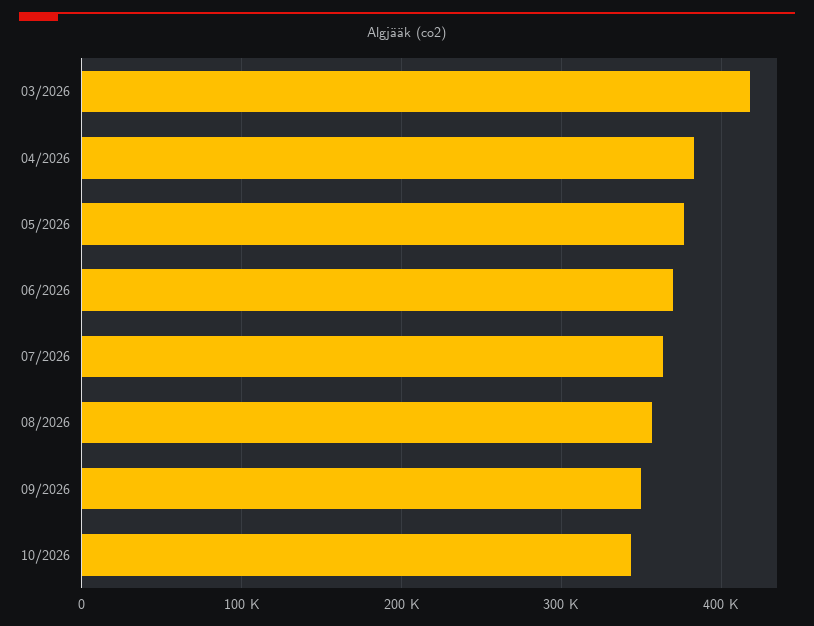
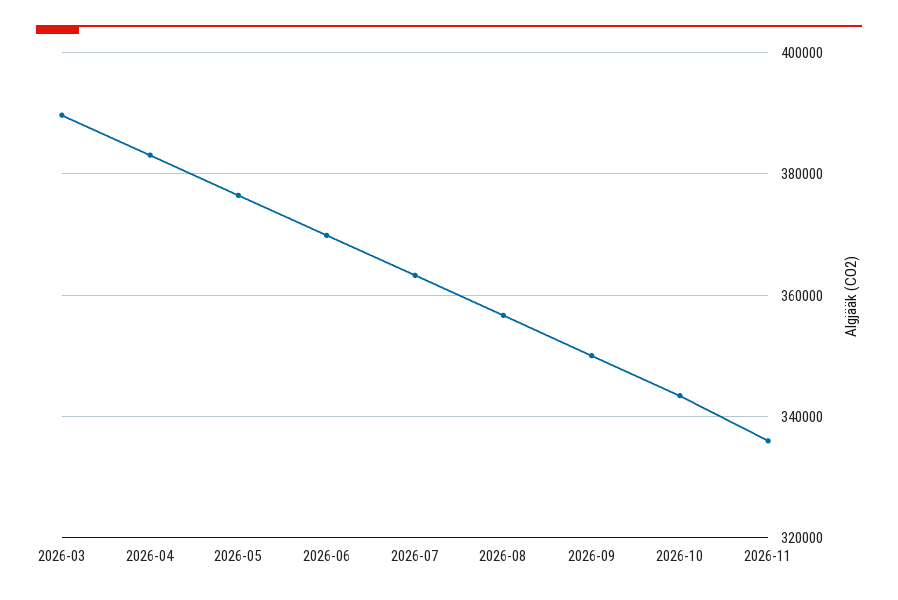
03/2026: 420000 -> 390000
2026-11: none -> 336000

